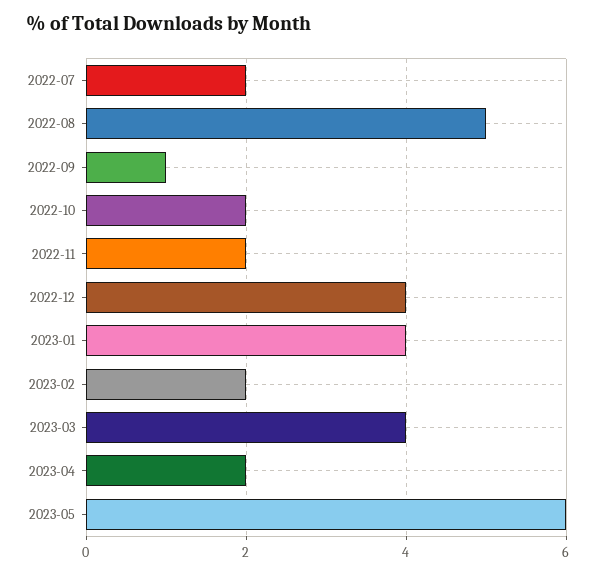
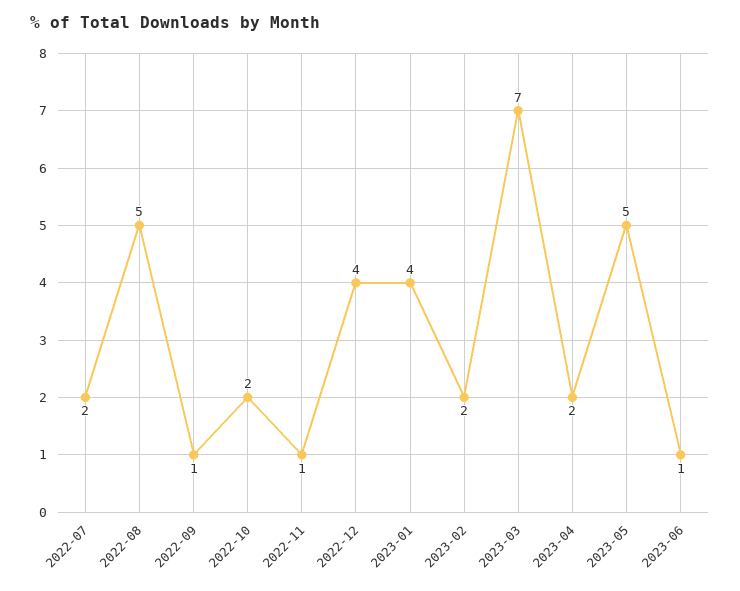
2022-11: 2 -> 1
2023-03: 4 -> 7
2023-05: 6 -> 5
2023-06: none -> 1

